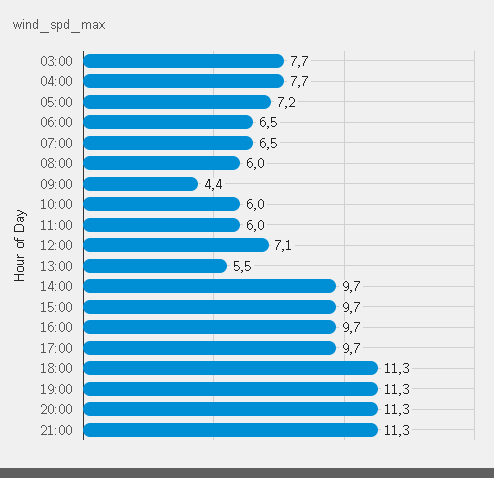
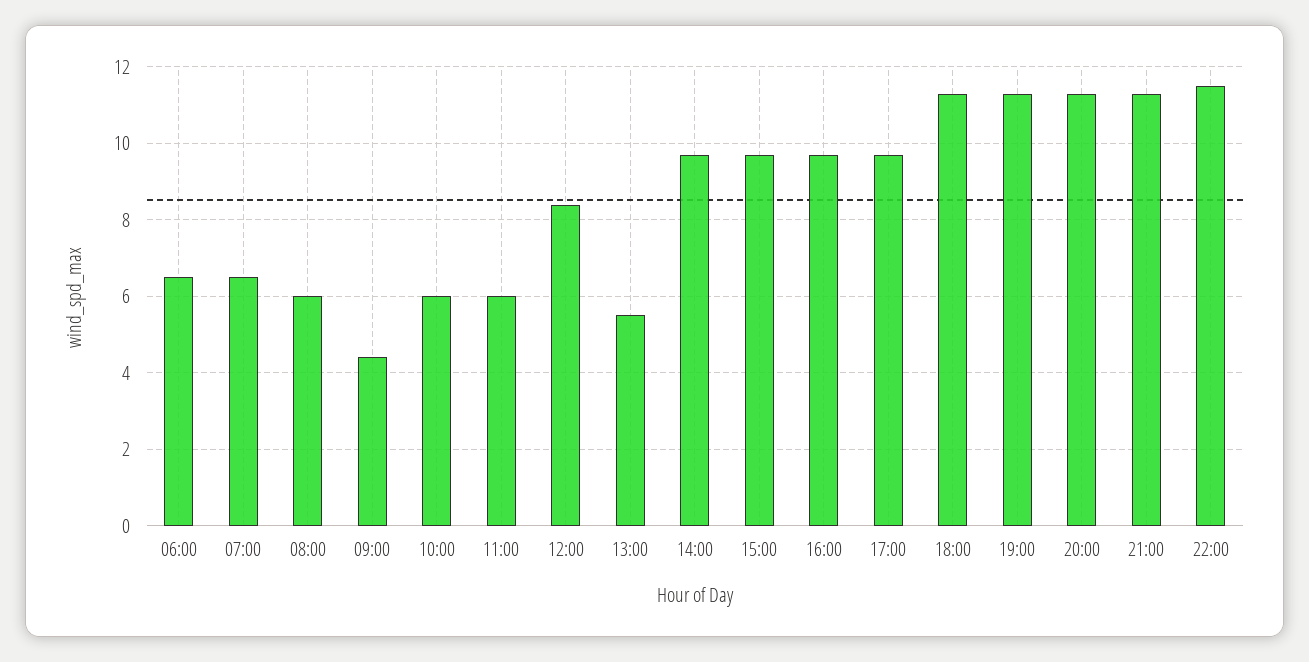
03:00: 7.7 -> none
04:00: 7.7 -> none
05:00: 7.2 -> none
12:00: 7.1 -> 8.5
22:00: none -> 11.5

